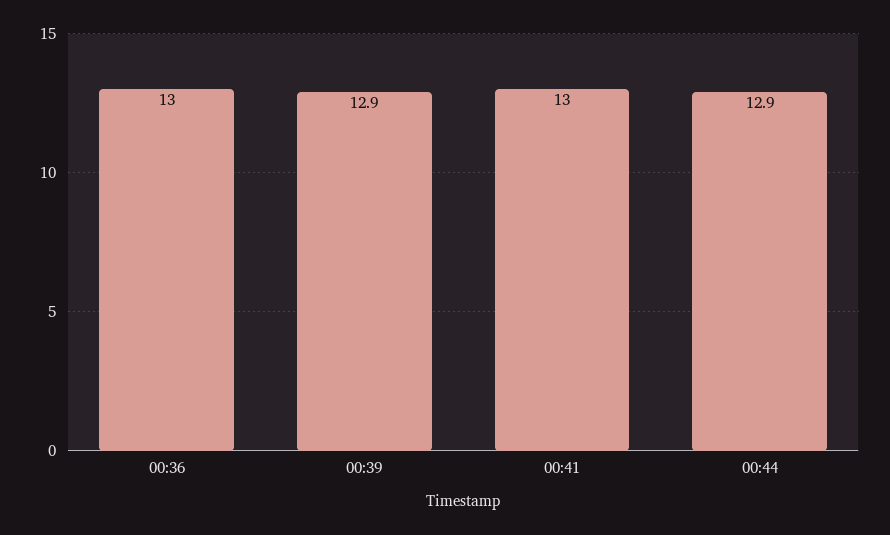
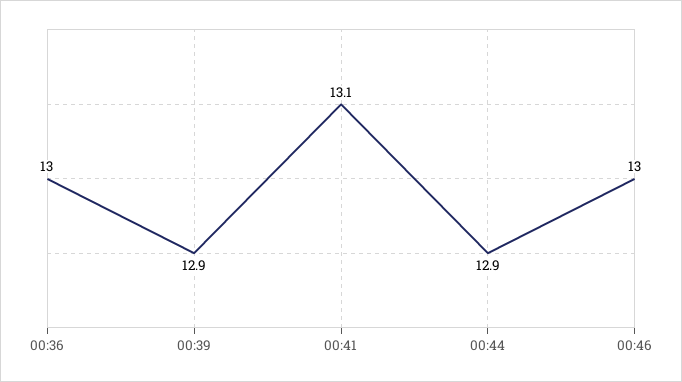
00:41: 13 -> 13.1
00:46: none -> 13

